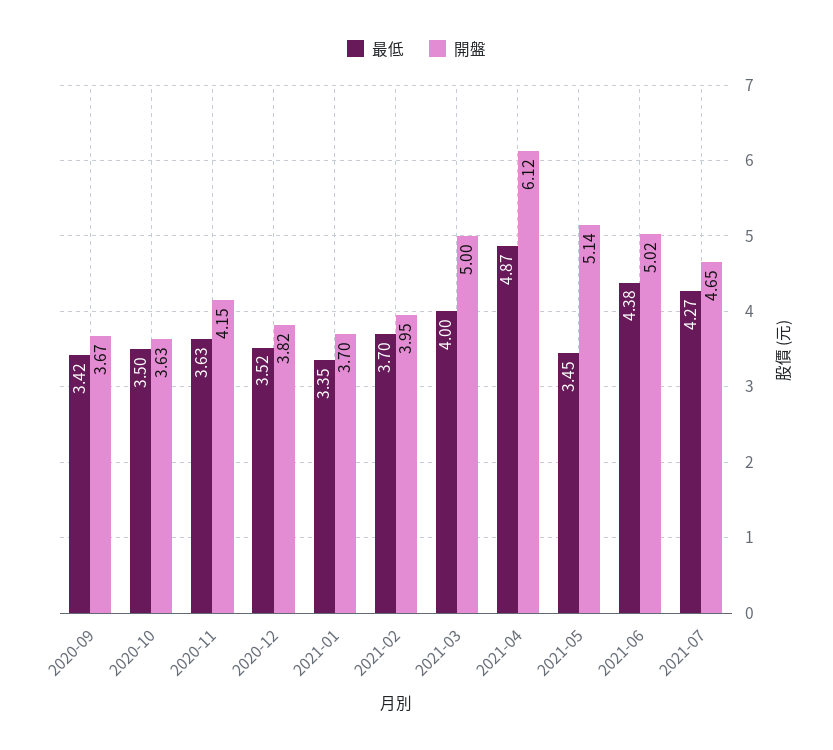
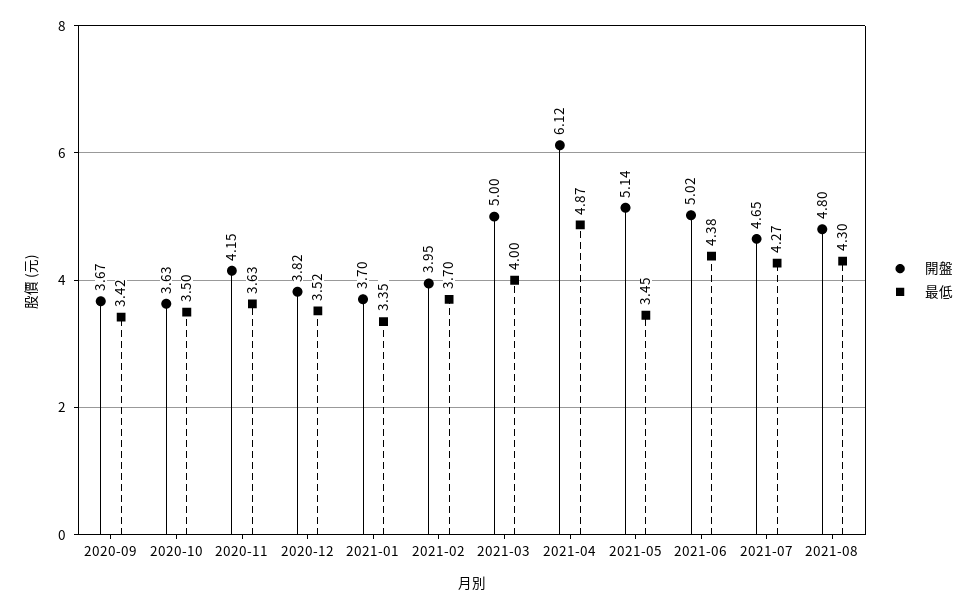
開盤, 2021-08: none -> 4.8
最低, 2021-08: none -> 4.3

